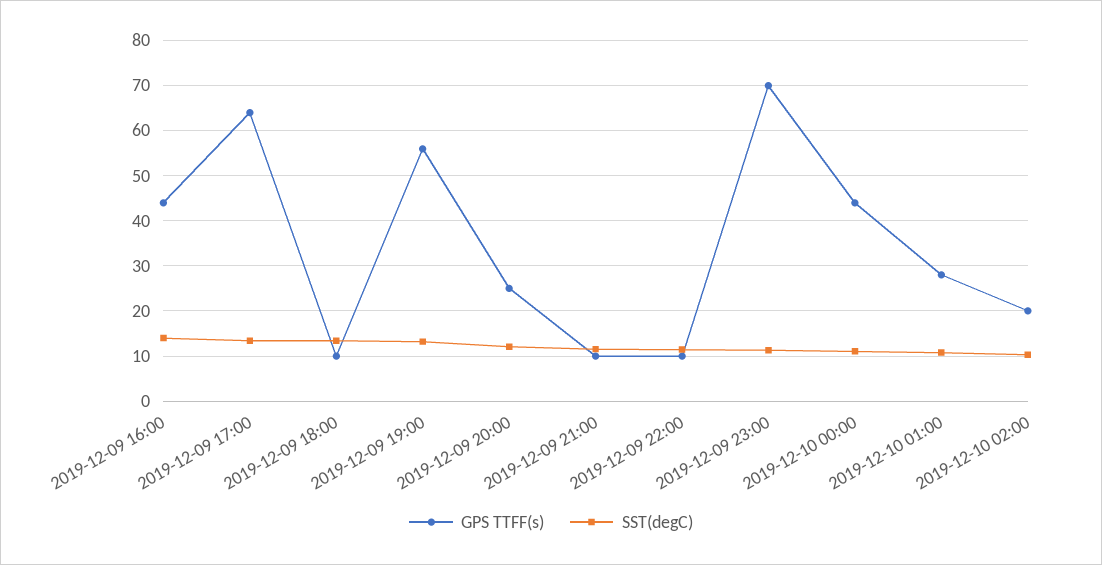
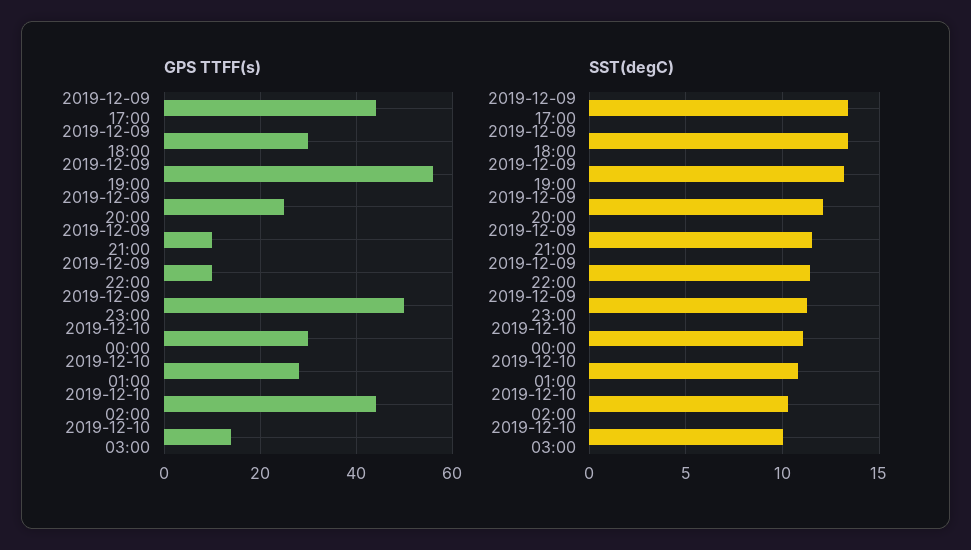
GPS TTFF(s), 2019-12-09 16:00: 44 -> none
SST(degC), 2019-12-09 16:00: 14 -> none
GPS TTFF(s), 2019-12-09 17:00: 64 -> 45
GPS TTFF(s), 2019-12-09 18:00: 10 -> 30
GPS TTFF(s), 2019-12-09 23:00: 70 -> 50
GPS TTFF(s), 2019-12-10 00:00: 44 -> 30
GPS TTFF(s), 2019-12-10 02:00: 20 -> 45
GPS TTFF(s), 2019-12-10 03:00: none -> 15
SST(degC), 2019-12-10 03:00: none -> 10

